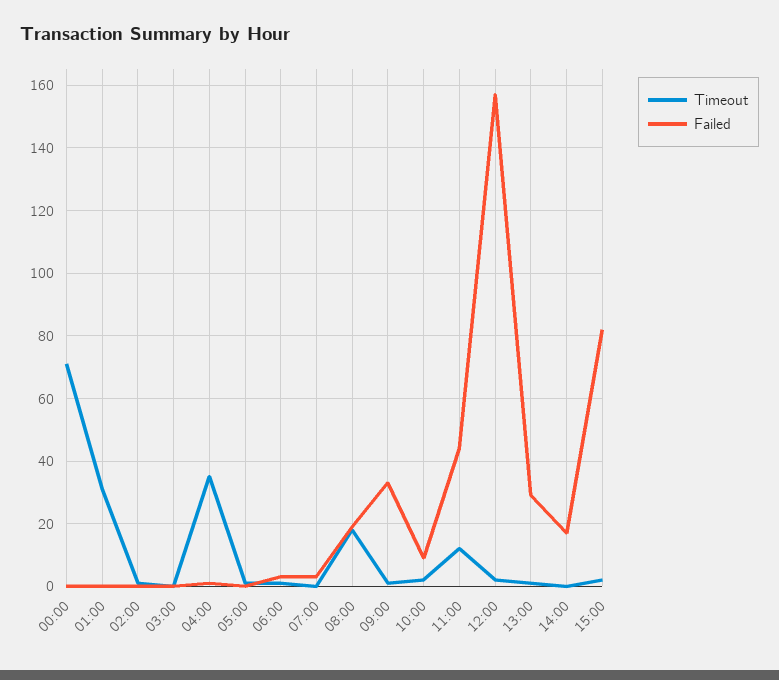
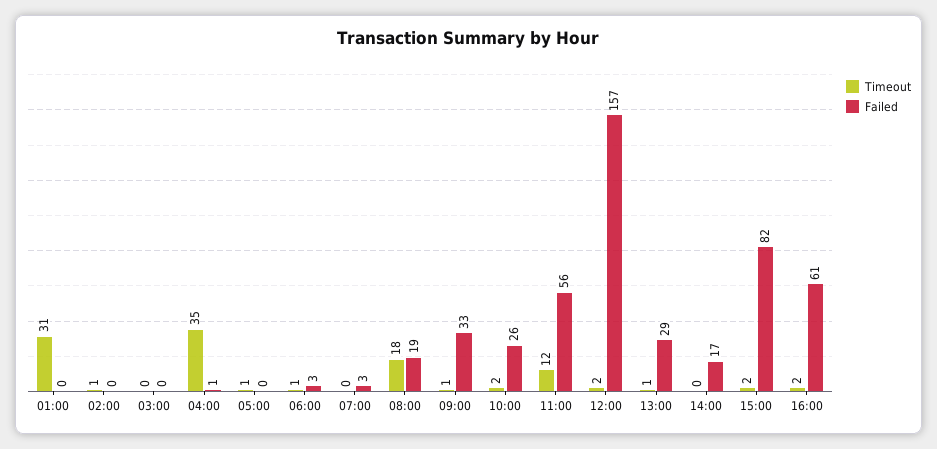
Timeout, 00:00: 70 -> none
Failed, 00:00: 0 -> none
Failed, 10:00: 10 -> 26
Failed, 11:00: 45 -> 56
Timeout, 16:00: none -> 2
Failed, 16:00: none -> 61

